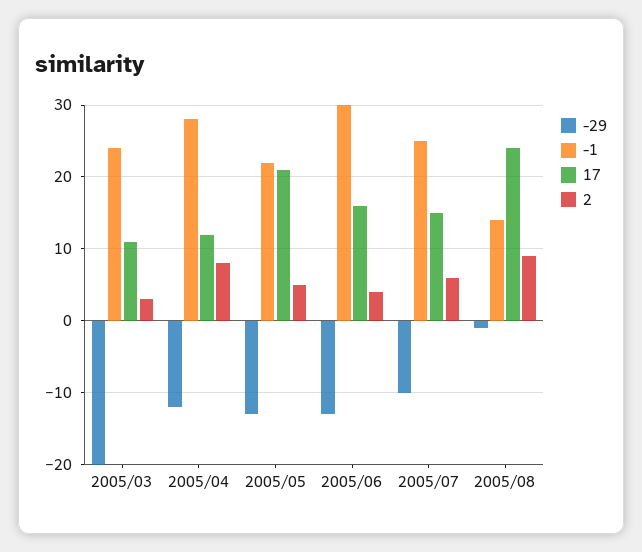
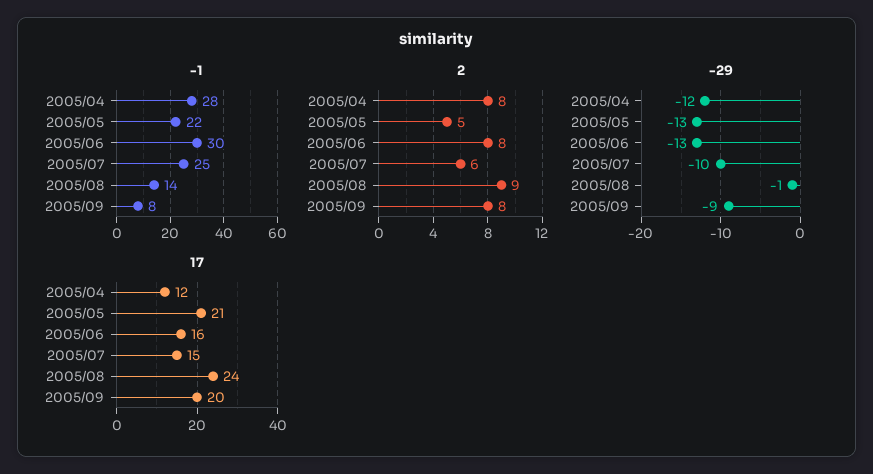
-29, 2005/03: -20 -> none
-1, 2005/03: 24 -> none
17, 2005/03: 11 -> none
2, 2005/03: 3 -> none
2, 2005/06: 4 -> 8
-1, 2005/09: none -> 8
2, 2005/09: none -> 8
-29, 2005/09: none -> -9
17, 2005/09: none -> 20

